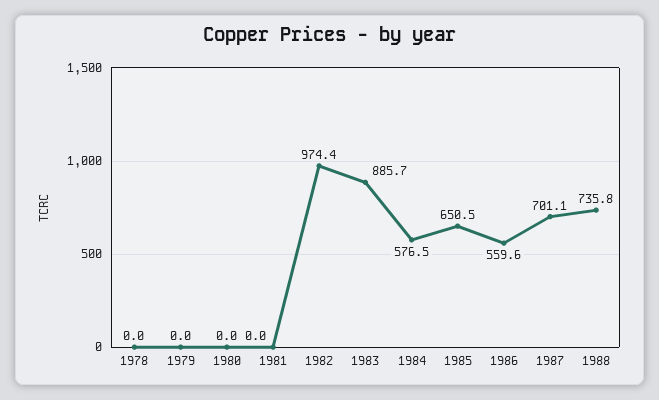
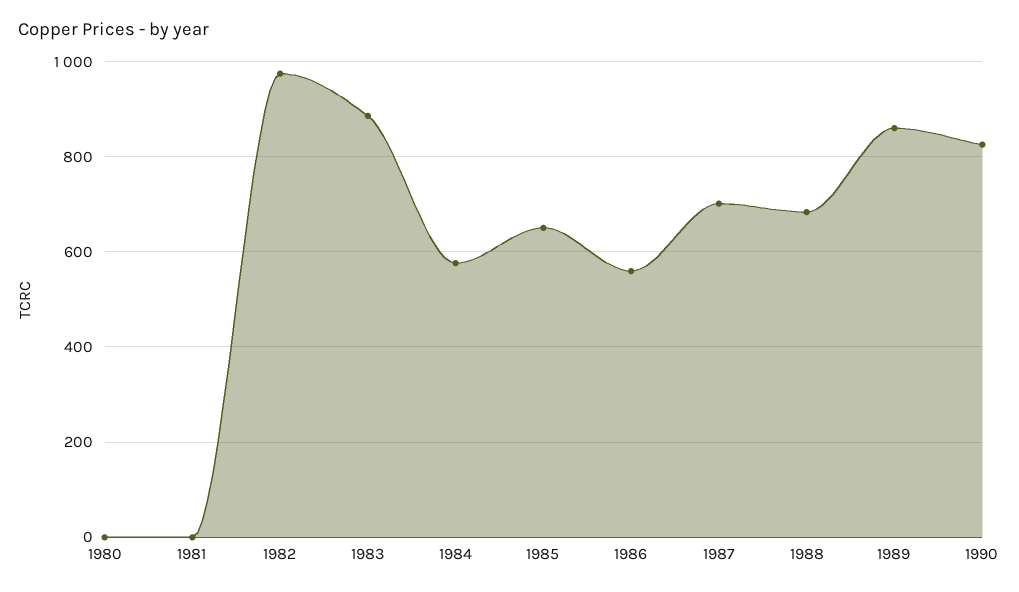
1978: 0 -> none
1979: 0 -> none
1988: 735.8 -> 680
1989: none -> 860
1990: none -> 820

